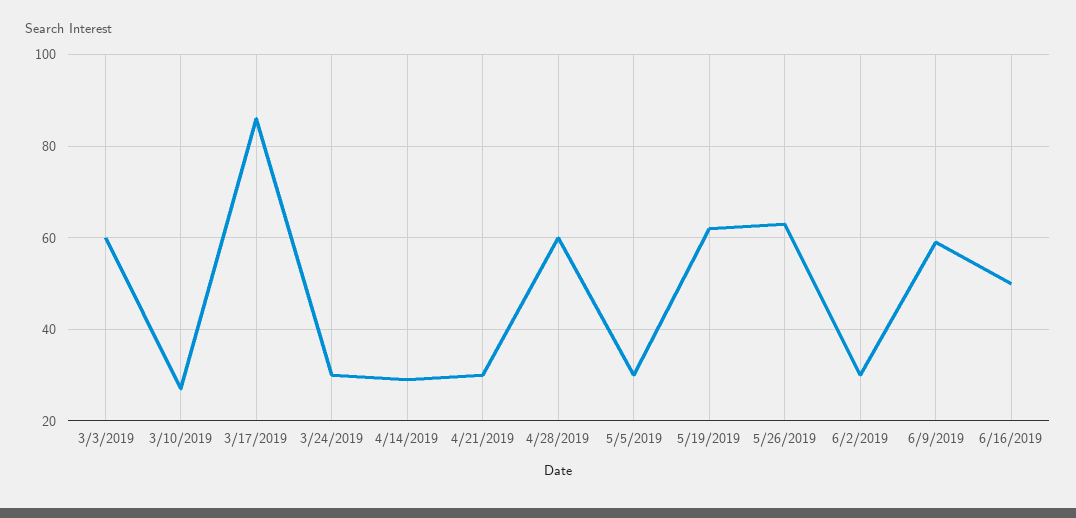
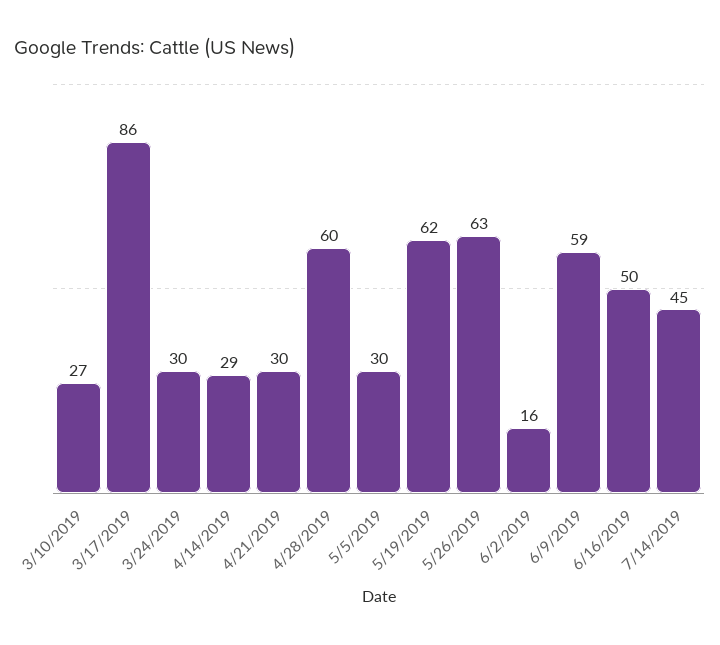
3/3/2019: 60 -> none
6/2/2019: 30 -> 16
7/14/2019: none -> 45

